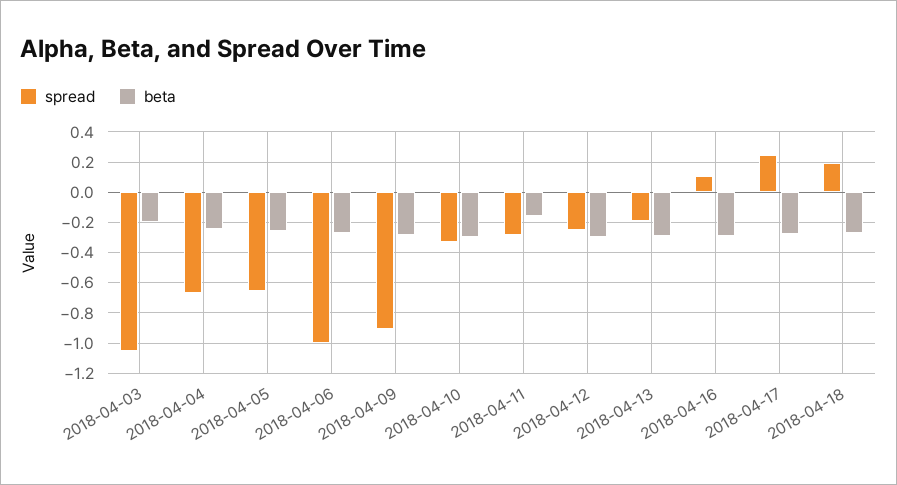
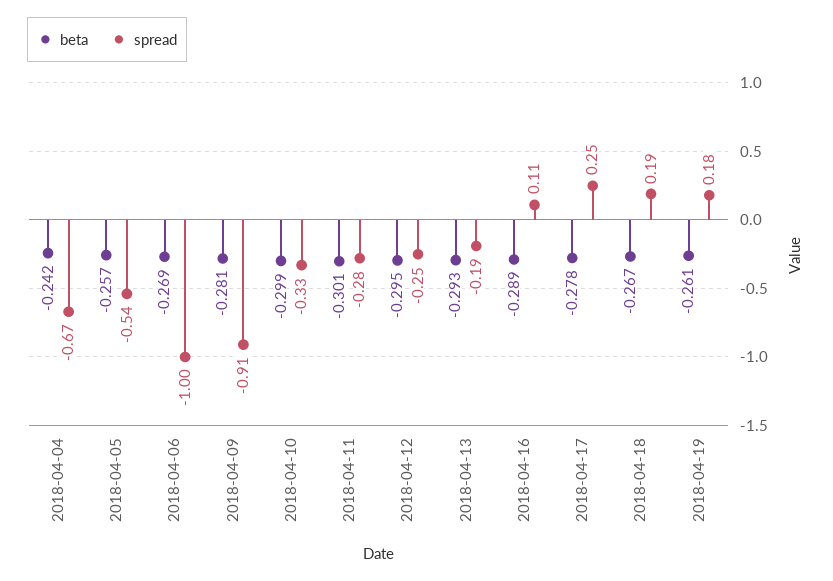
spread, 2018-04-03: -1.05 -> none
beta, 2018-04-03: -0.2 -> none
spread, 2018-04-05: -0.65 -> -0.54
beta, 2018-04-11: -0.15 -> -0.301
beta, 2018-04-19: none -> -0.261
spread, 2018-04-19: none -> 0.18

